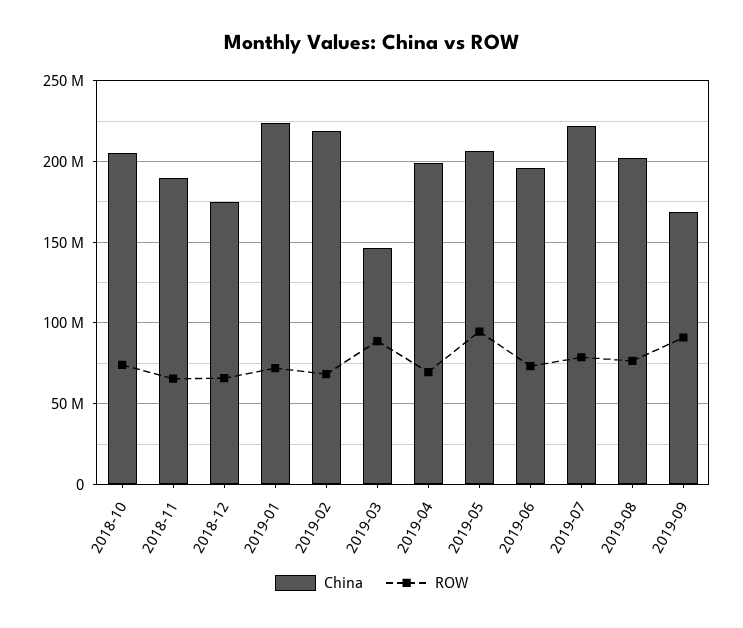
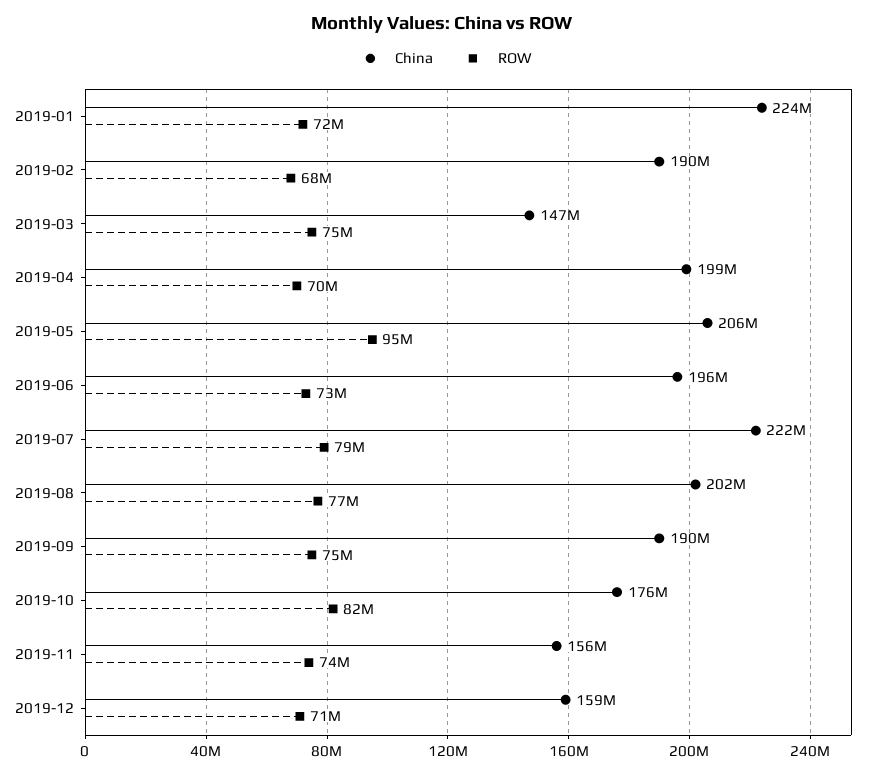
China, 2018-10: 205000000 -> none
ROW, 2018-10: 75000000 -> none
China, 2018-11: 190000000 -> none
ROW, 2018-11: 65000000 -> none
China, 2018-12: 175000000 -> none
ROW, 2018-12: 65000000 -> none
China, 2019-02: 220000000 -> 190000000
ROW, 2019-03: 90000000 -> 75000000
China, 2019-09: 170000000 -> 190000000
ROW, 2019-09: 90000000 -> 75000000
China, 2019-10: none -> 176000000
ROW, 2019-10: none -> 82000000
China, 2019-11: none -> 156000000
ROW, 2019-11: none -> 74000000
China, 2019-12: none -> 159000000
ROW, 2019-12: none -> 71000000

